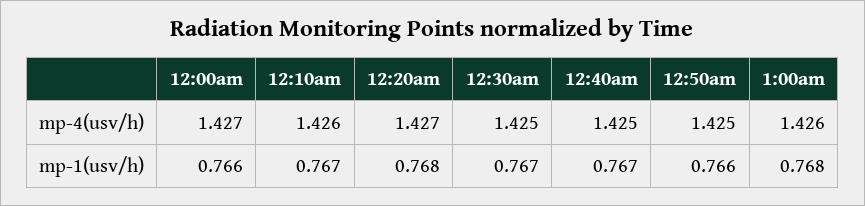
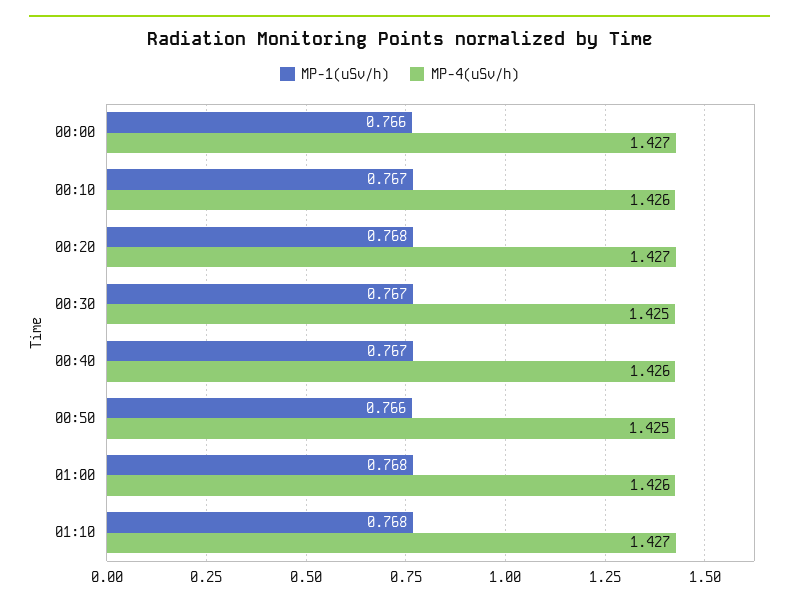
mp-4(usv/h), 12:40am: 1.425 -> 1.426
mp-1(usv/h), 01:10: none -> 0.768
mp-4(usv/h), 01:10: none -> 1.427

